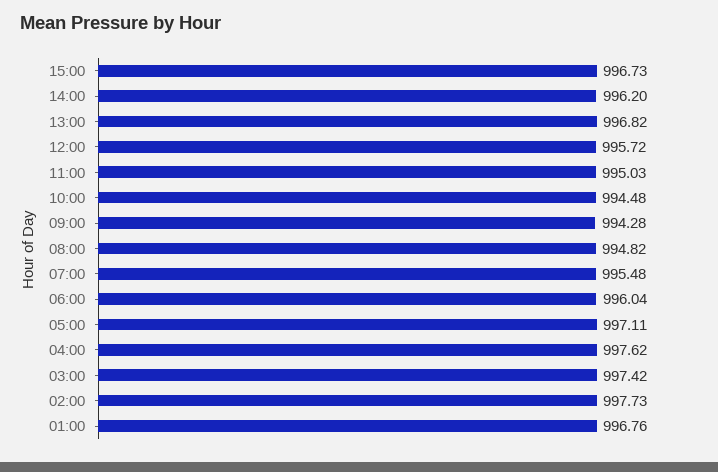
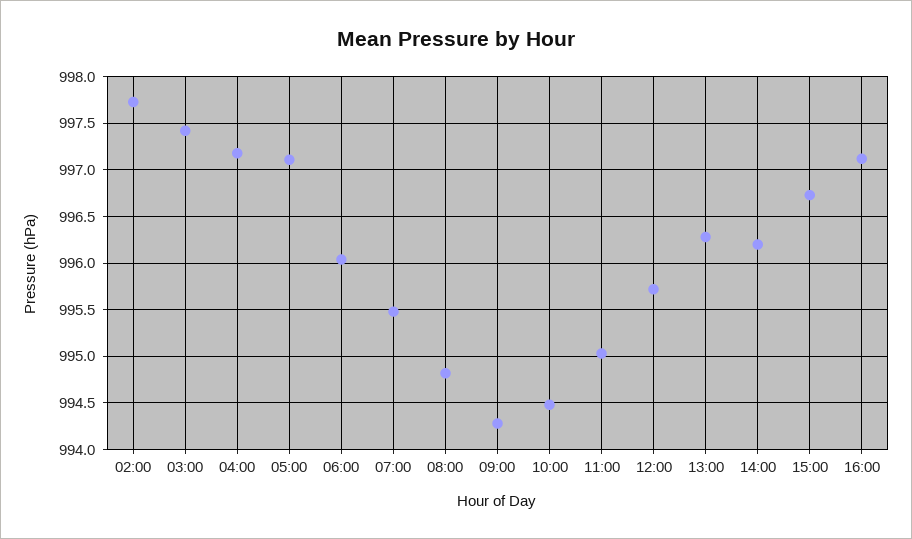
13:00: 996.82 -> 996.3
04:00: 997.62 -> 997.2
01:00: 996.76 -> none
16:00: none -> 997.1

